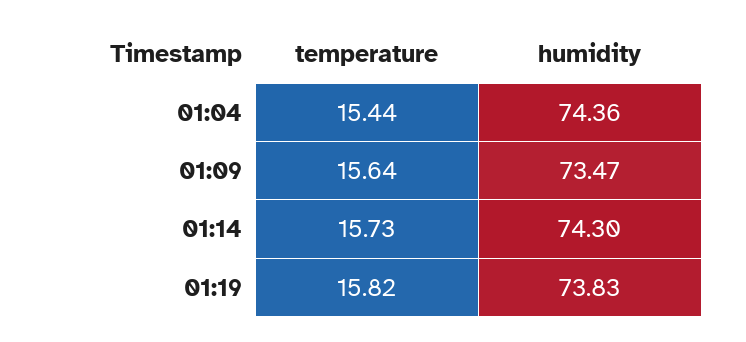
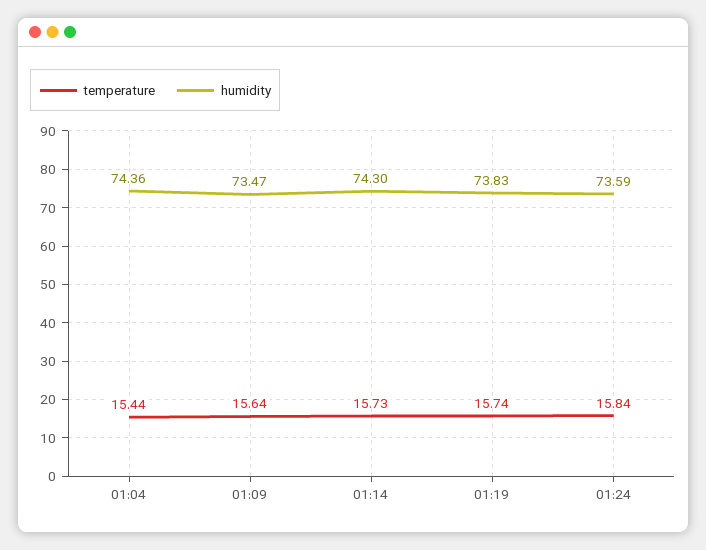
temperature, 01:19: 15.82 -> 15.74
temperature, 01:24: none -> 15.84
humidity, 01:24: none -> 73.59

